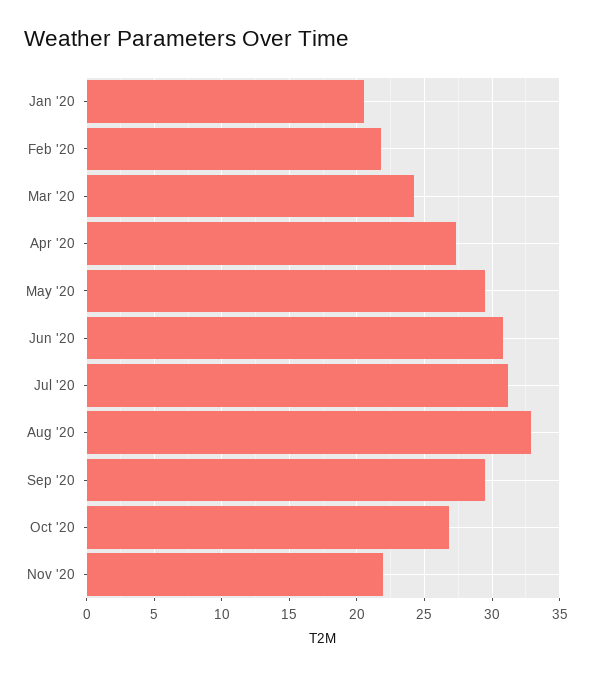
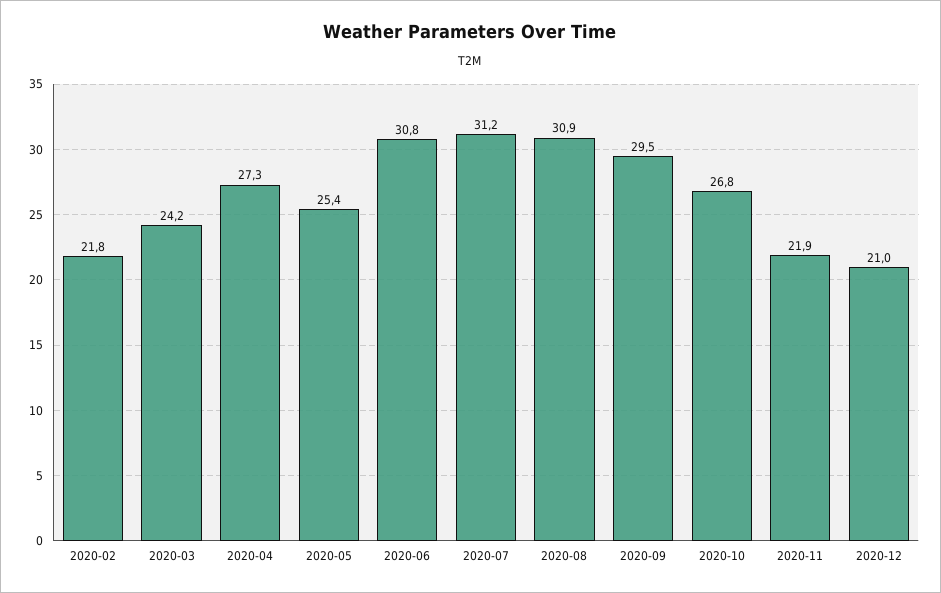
Jan '20: 20.5 -> none
May '20: 29.5 -> 25.4
Aug '20: 33 -> 30.9
2020-12: none -> 21

